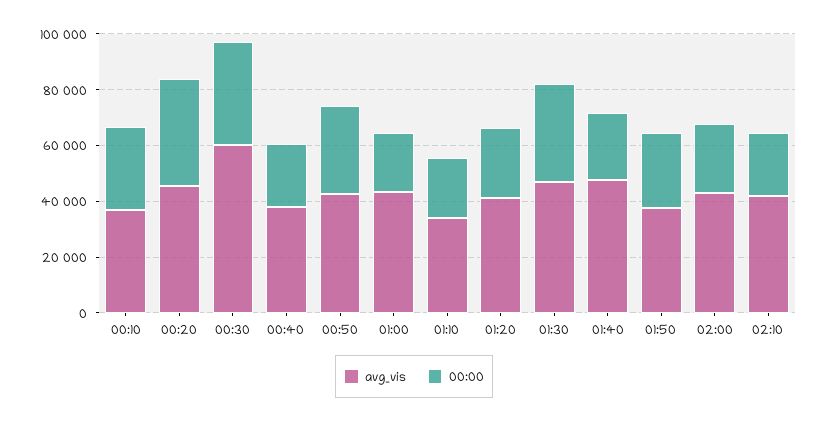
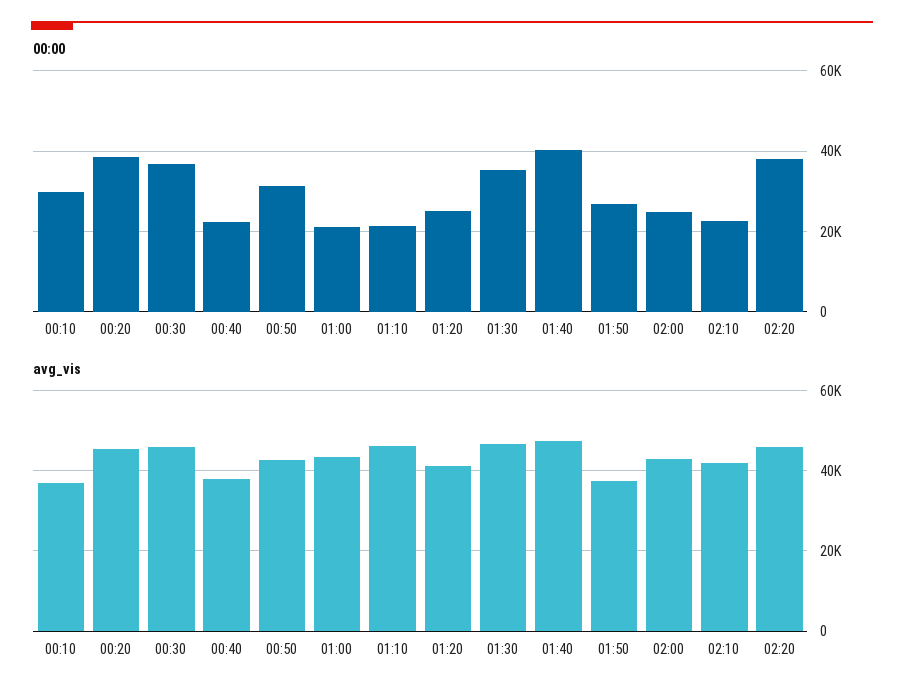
avg_vis, 00:30: 60000 -> 46000
avg_vis, 01:10: 35000 -> 46000
00:00, 01:40: 25000 -> 40000
00:00, 02:20: none -> 38000
avg_vis, 02:20: none -> 46000

